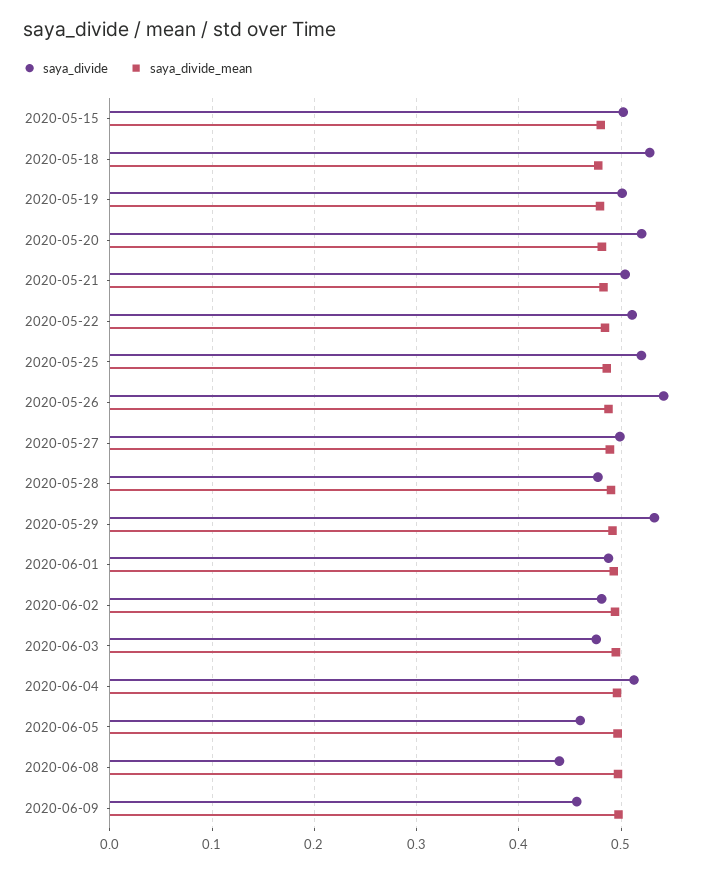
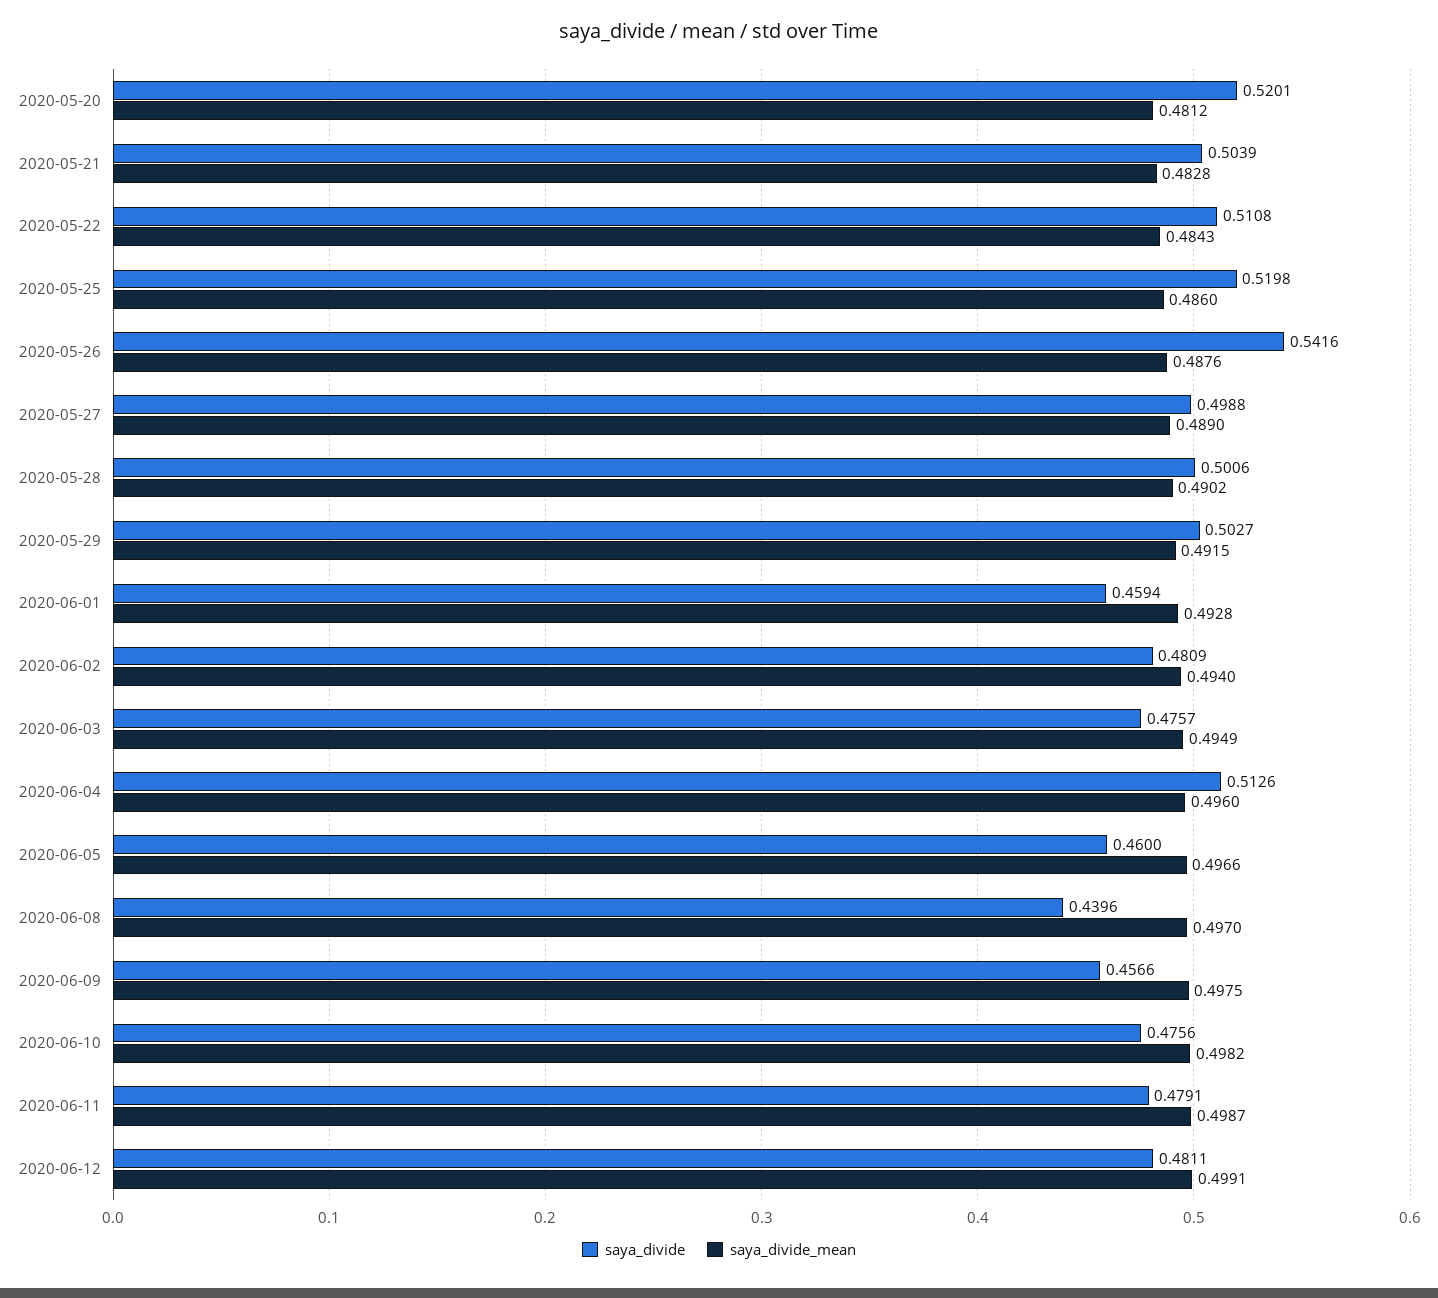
saya_divide, 2020-05-15: 0.5 -> none
saya_divide_mean, 2020-05-15: 0.48 -> none
saya_divide, 2020-05-18: 0.53 -> none
saya_divide_mean, 2020-05-18: 0.48 -> none
saya_divide, 2020-05-19: 0.5 -> none
saya_divide_mean, 2020-05-19: 0.48 -> none
saya_divide, 2020-05-28: 0.48 -> 0.5006
saya_divide, 2020-05-29: 0.53 -> 0.5027
saya_divide, 2020-06-01: 0.49 -> 0.4594
saya_divide, 2020-06-10: none -> 0.4756
saya_divide_mean, 2020-06-10: none -> 0.4982
saya_divide, 2020-06-11: none -> 0.4791
saya_divide_mean, 2020-06-11: none -> 0.4987
saya_divide, 2020-06-12: none -> 0.4811
saya_divide_mean, 2020-06-12: none -> 0.4991

